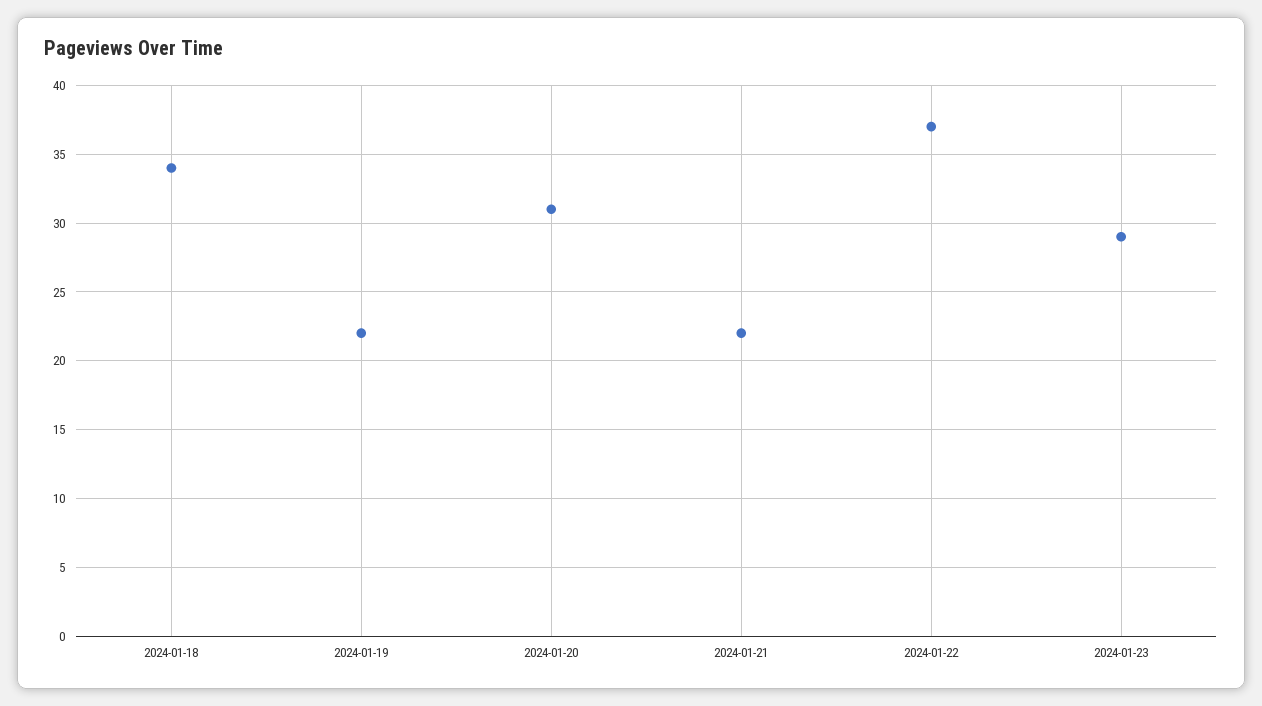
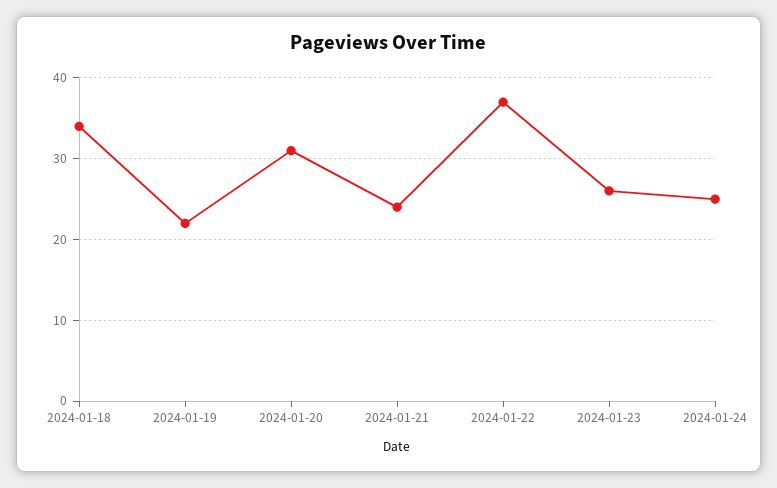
2024-01-21: 22 -> 24
2024-01-23: 29 -> 26
2024-01-24: none -> 25

